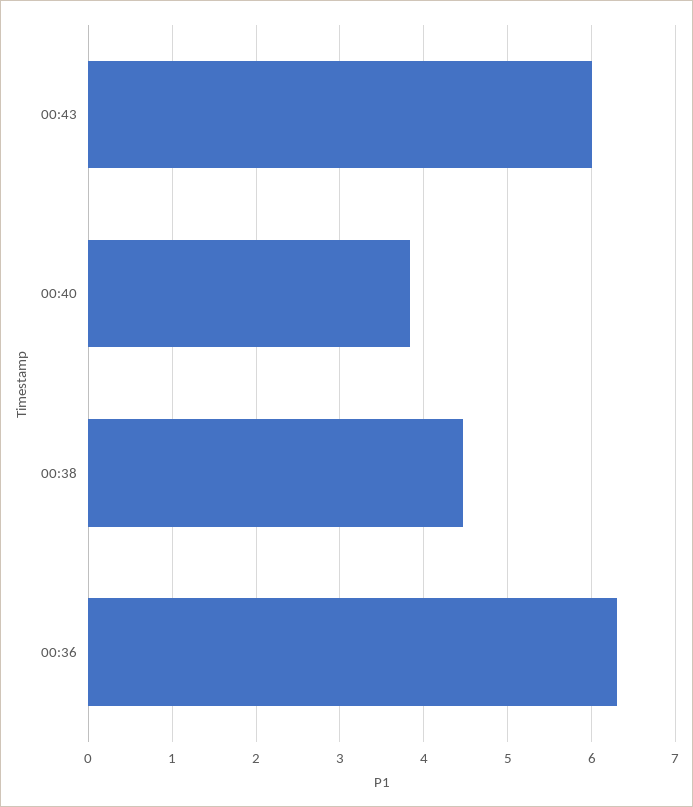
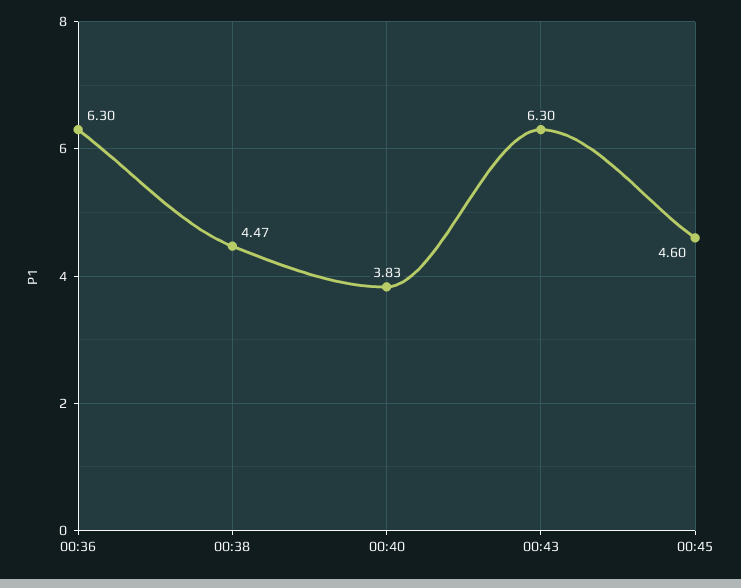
00:43: 6 -> 6.3
00:45: none -> 4.6

